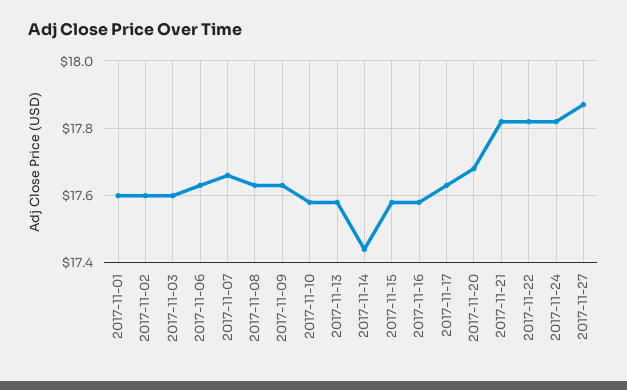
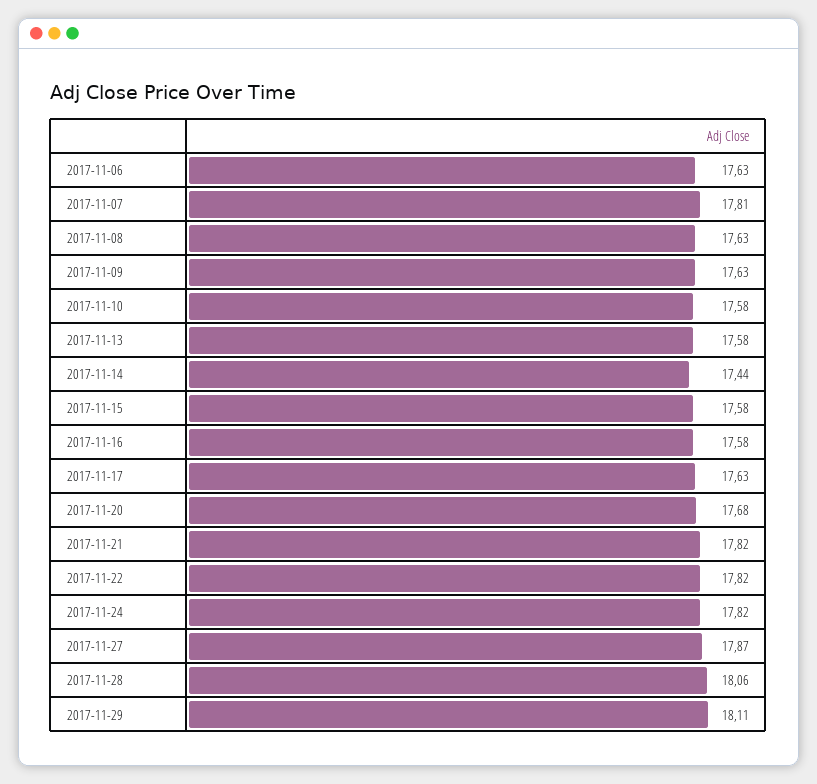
2017-11-01: 17.6 -> none
2017-11-02: 17.6 -> none
2017-11-03: 17.6 -> none
2017-11-07: 17.65 -> 17.81
2017-11-28: none -> 18.06
2017-11-29: none -> 18.11

